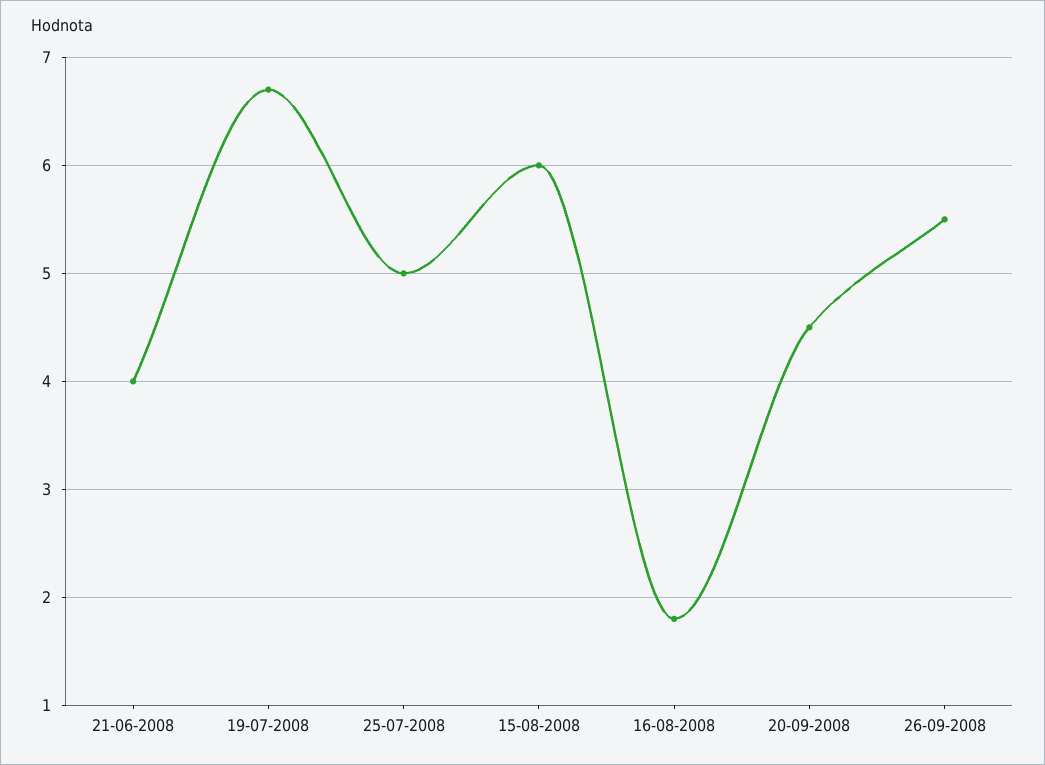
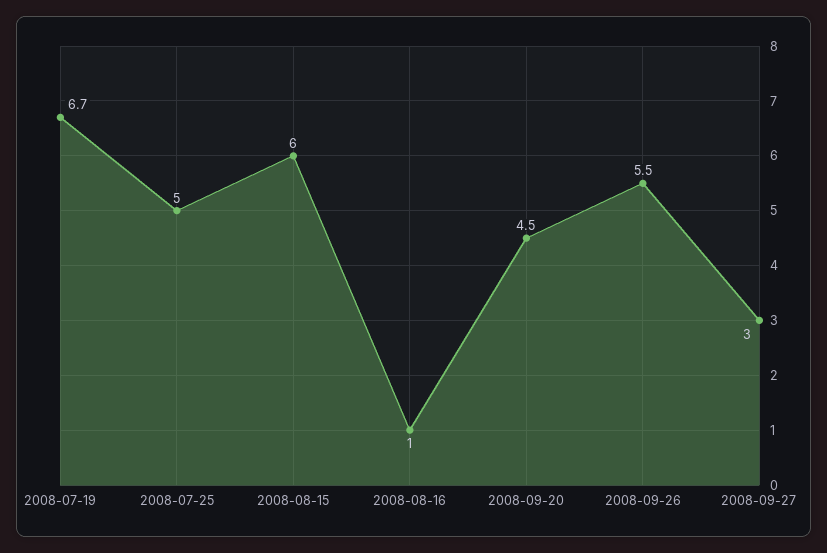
21-06-2008: 4 -> none
16-08-2008: 1.8 -> 1
2008-09-27: none -> 3

